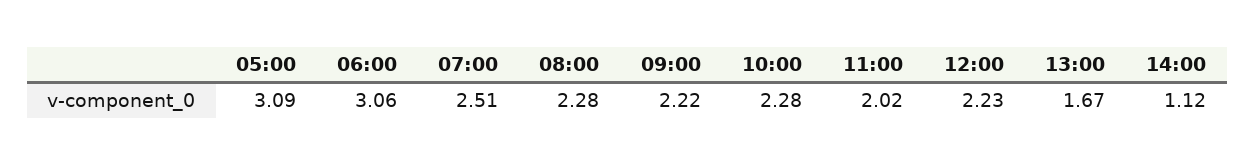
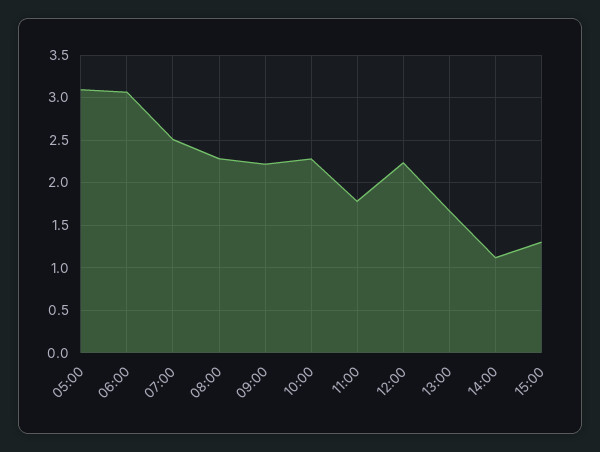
11:00: 2.02 -> 1.8
15:00: none -> 1.3

